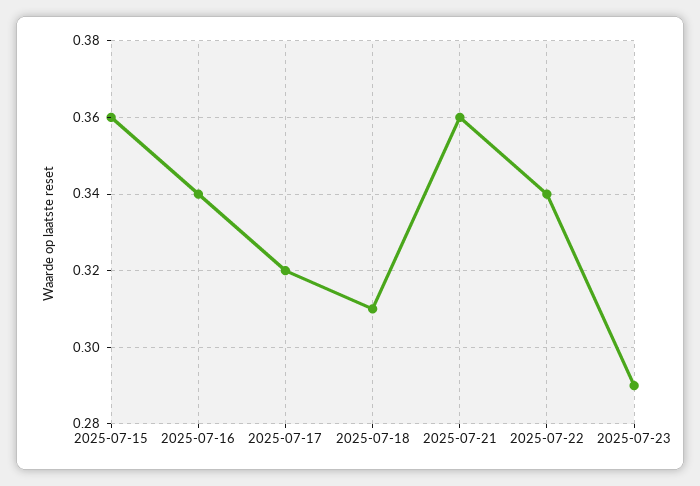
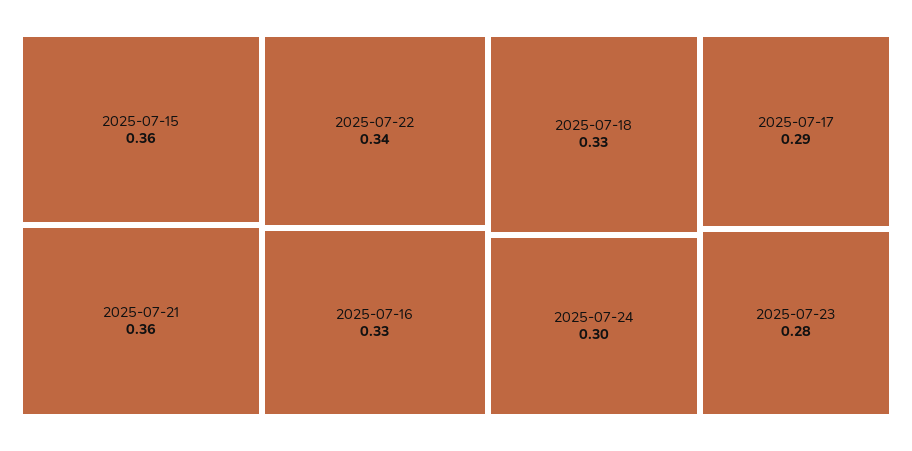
2025-07-16: 0.34 -> 0.33
2025-07-17: 0.32 -> 0.29
2025-07-18: 0.31 -> 0.33
2025-07-23: 0.29 -> 0.28
2025-07-24: none -> 0.3

